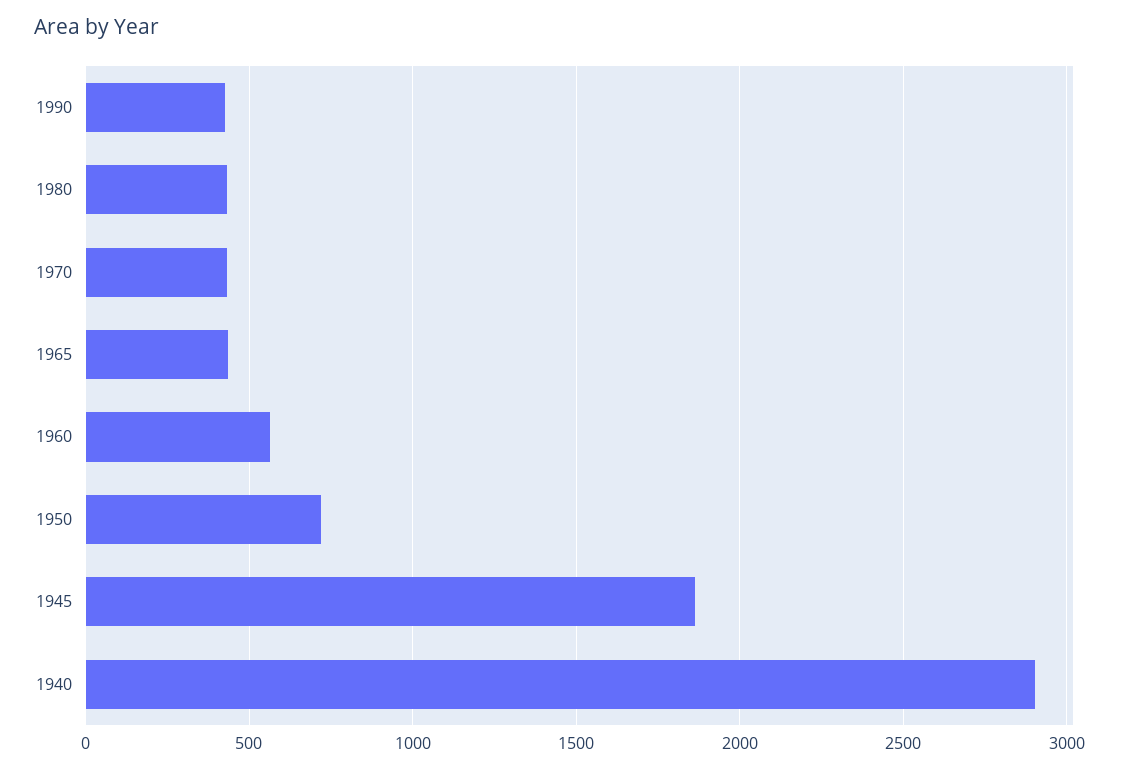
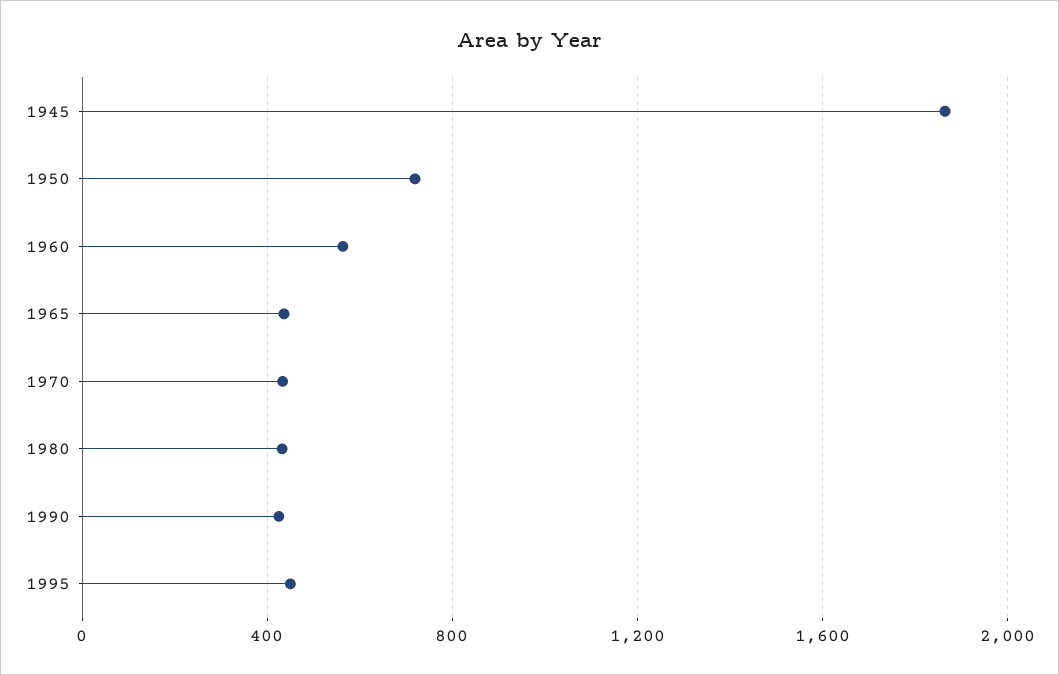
1940: 2900 -> none
1995: none -> 450

